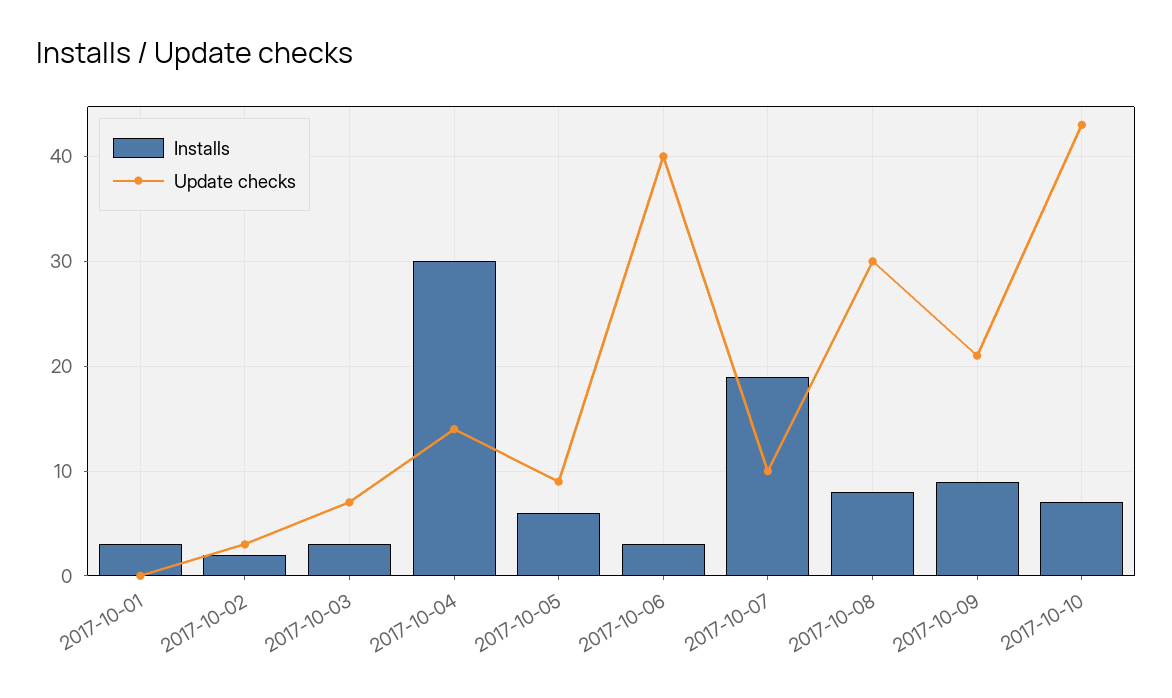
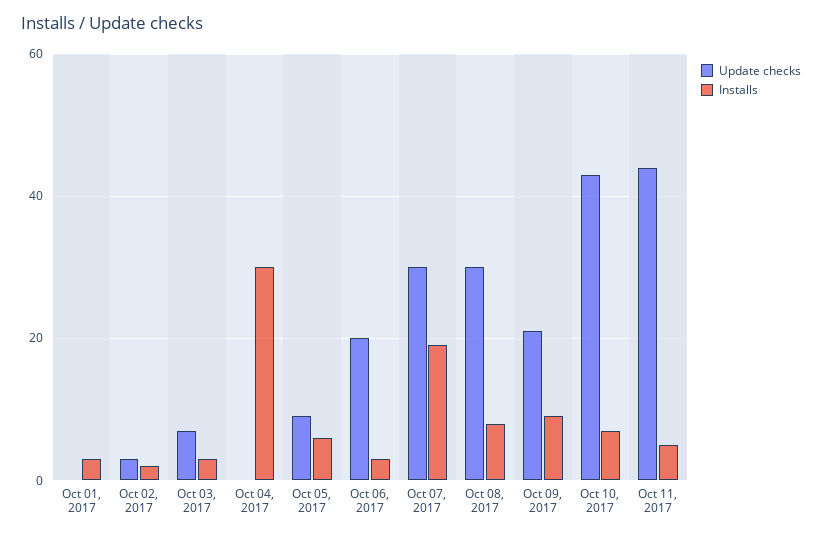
Update checks, 2017-10-04: 14 -> 0
Update checks, 2017-10-06: 40 -> 20
Update checks, 2017-10-07: 10 -> 30
Update checks, Oct 11, 2017: none -> 45
Installs, Oct 11, 2017: none -> 5

